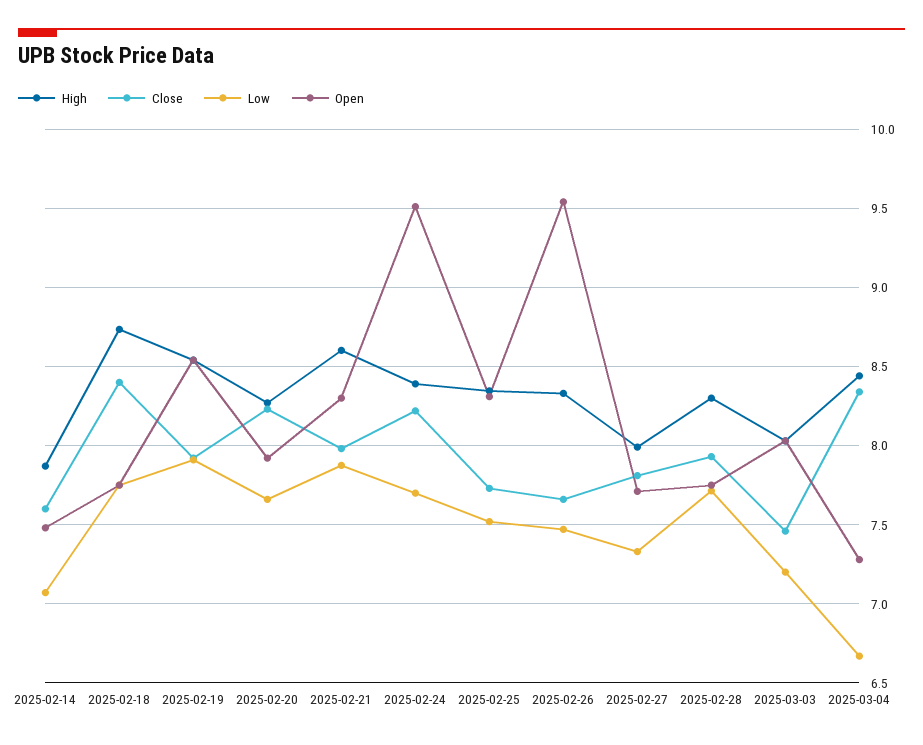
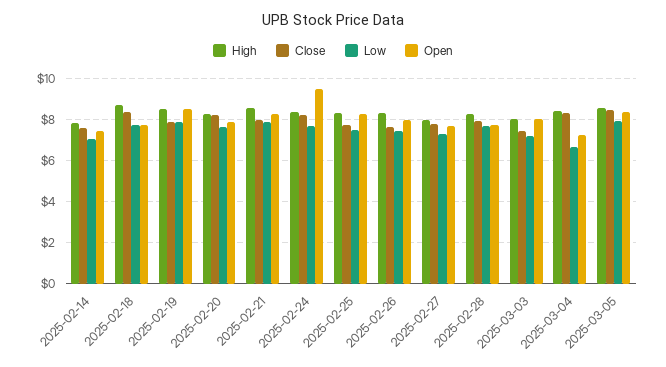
Open, 2025-02-26: 9.55 -> 8
High, 2025-03-05: none -> 8.5
Close, 2025-03-05: none -> 8.5
Low, 2025-03-05: none -> 8
Open, 2025-03-05: none -> 8.5

